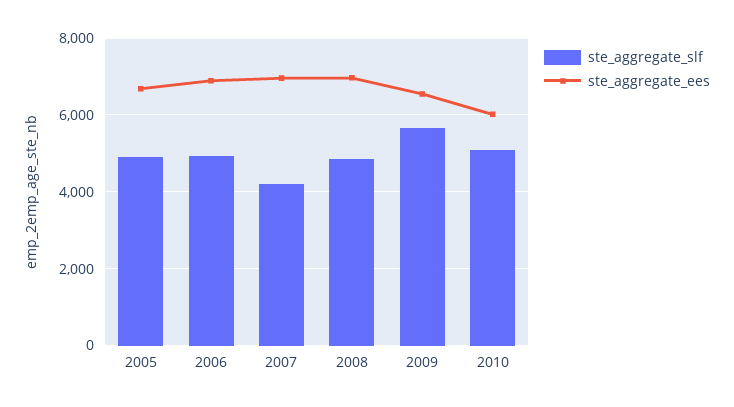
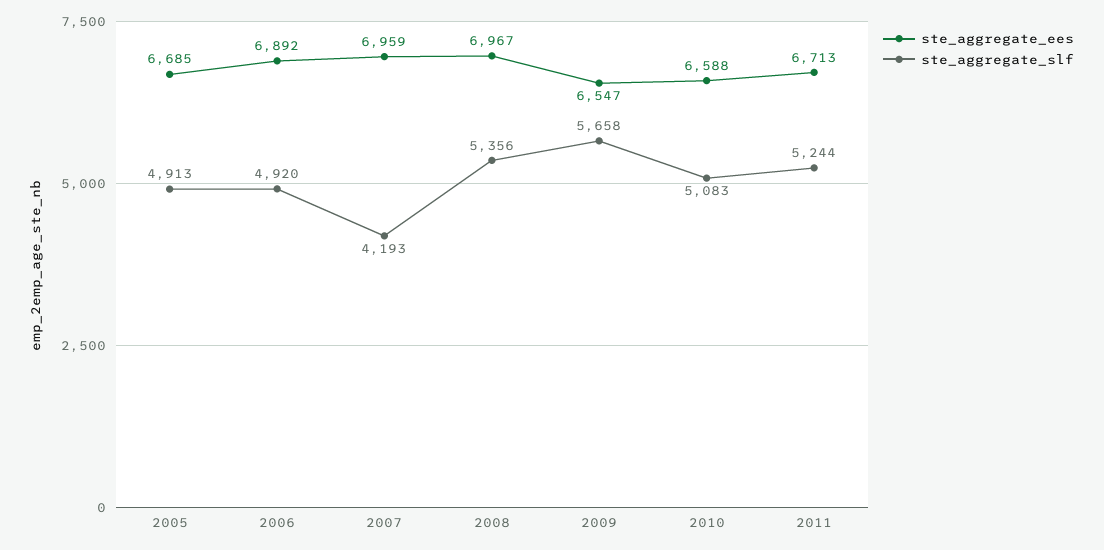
ste_aggregate_slf, 2008: 4800 -> 5356
ste_aggregate_ees, 2010: 6000 -> 6588
ste_aggregate_ees, 2011: none -> 6713
ste_aggregate_slf, 2011: none -> 5244

